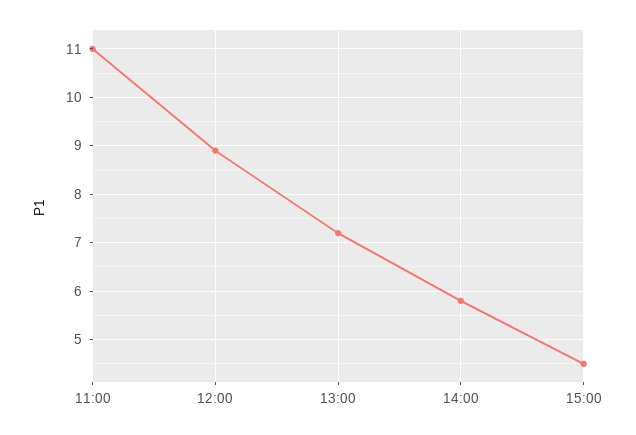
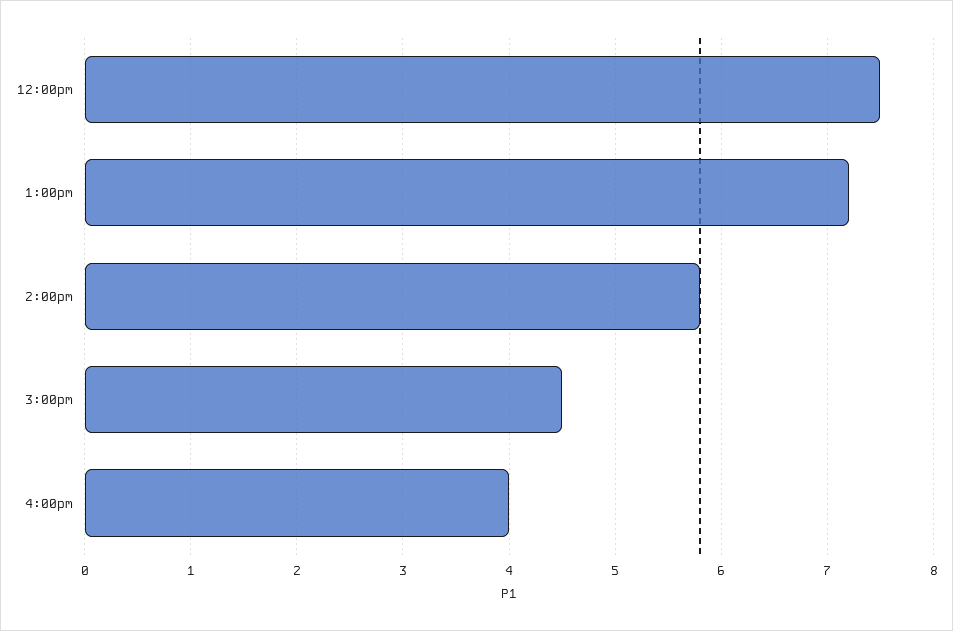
11:00: 11 -> none
12:00: 9 -> 7.5
4:00pm: none -> 4

